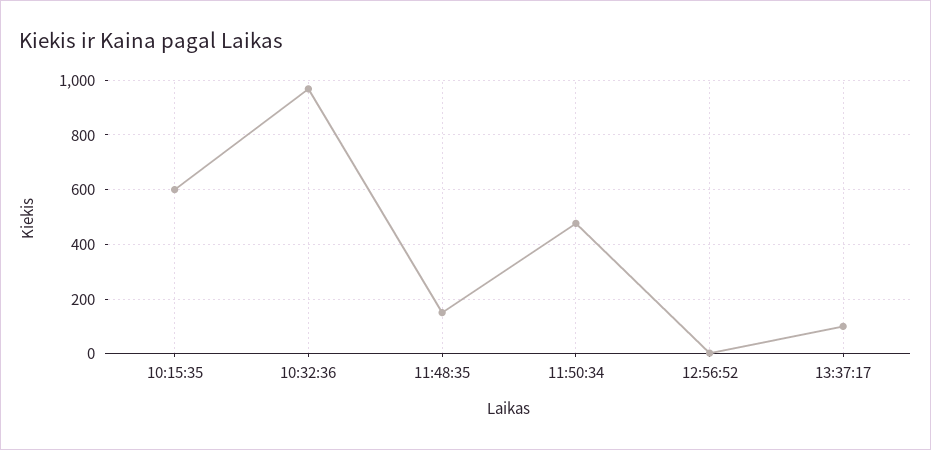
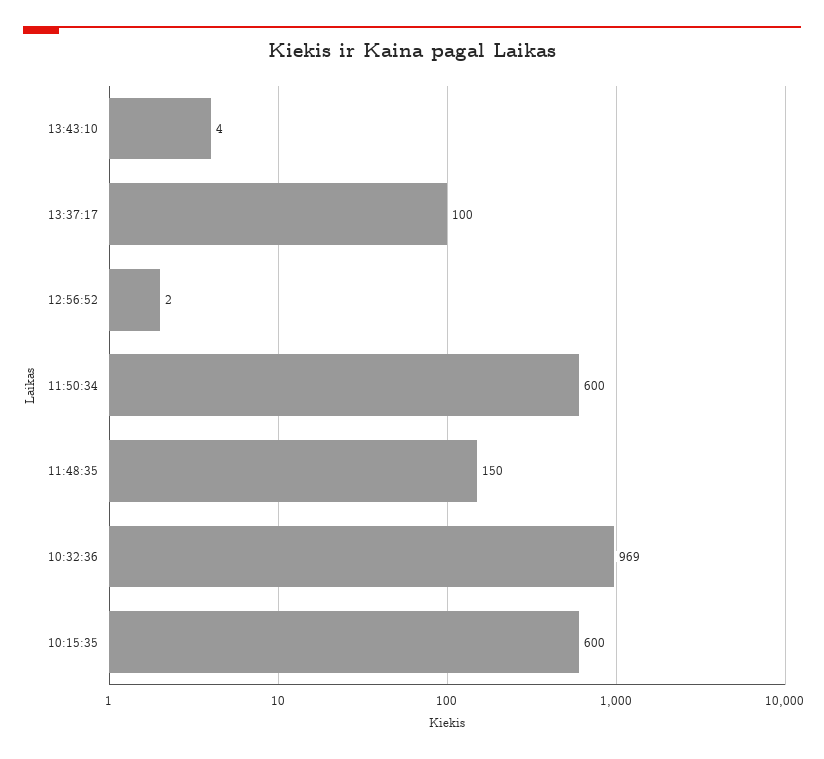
11:50:34: 475 -> 600
13:43:10: none -> 4

